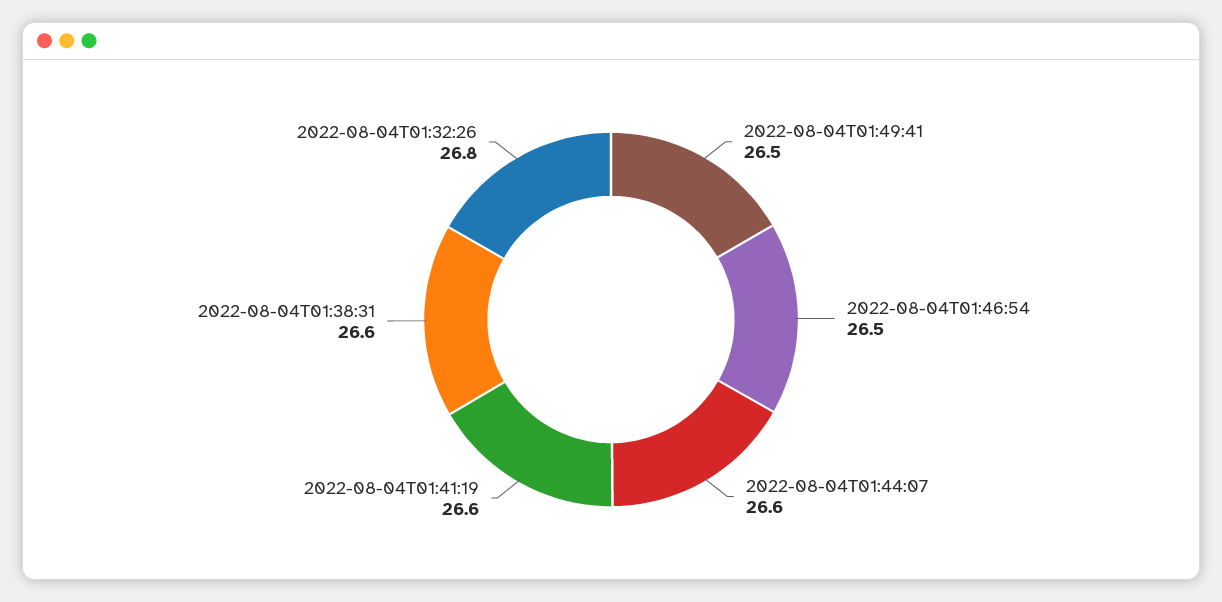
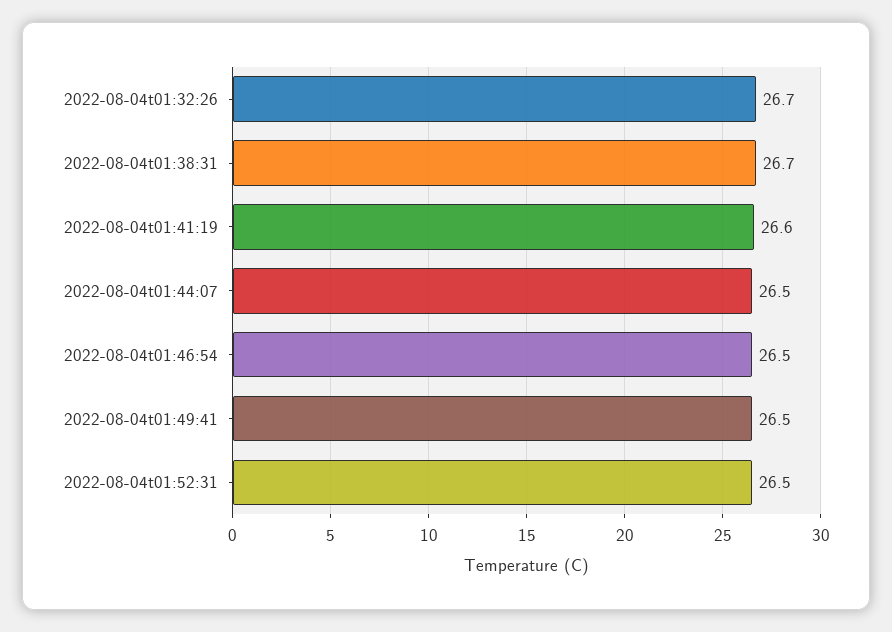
2022-08-04T01:44:07: 26.6 -> 26.5
2022-08-04T01:38:31: 26.6 -> 26.7
2022-08-04T01:32:26: 26.8 -> 26.7
2022-08-04t01:52:31: none -> 26.5

